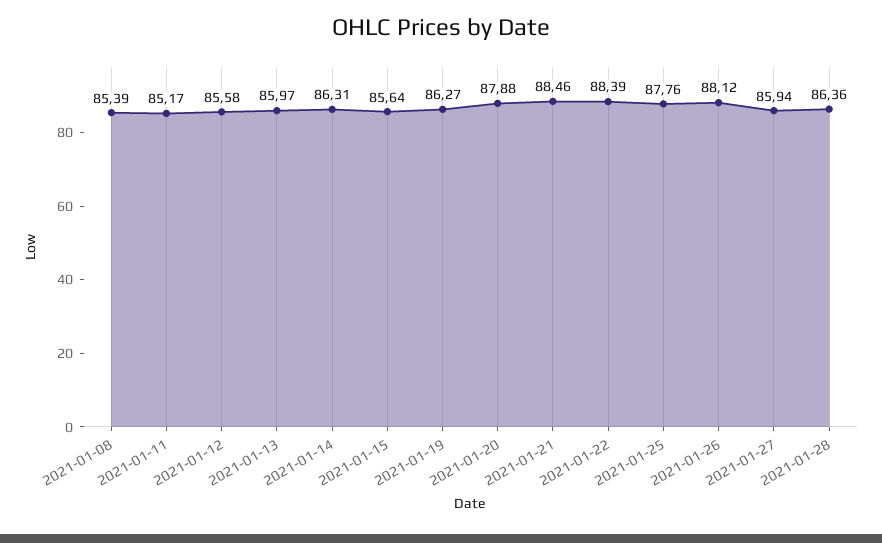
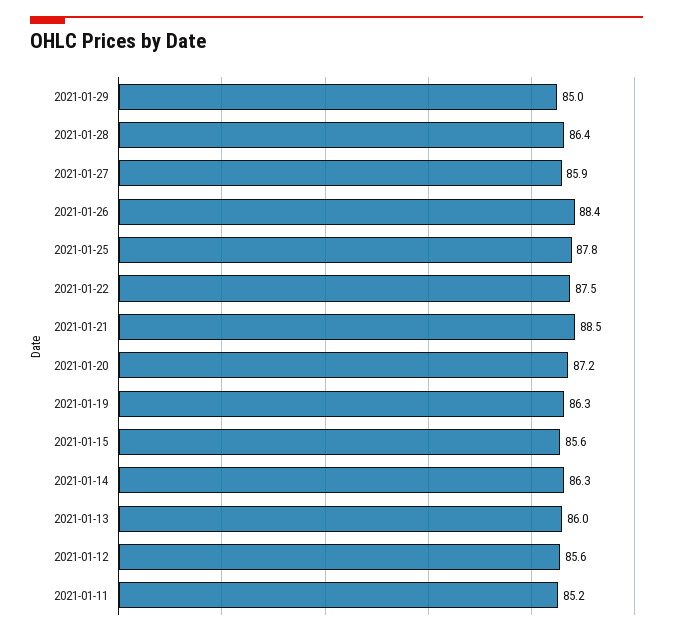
2021-01-08: 85.39 -> none
2021-01-20: 87.88 -> 87.2
2021-01-22: 88.39 -> 87.5
2021-01-26: 88.12 -> 88.4
2021-01-29: none -> 85

